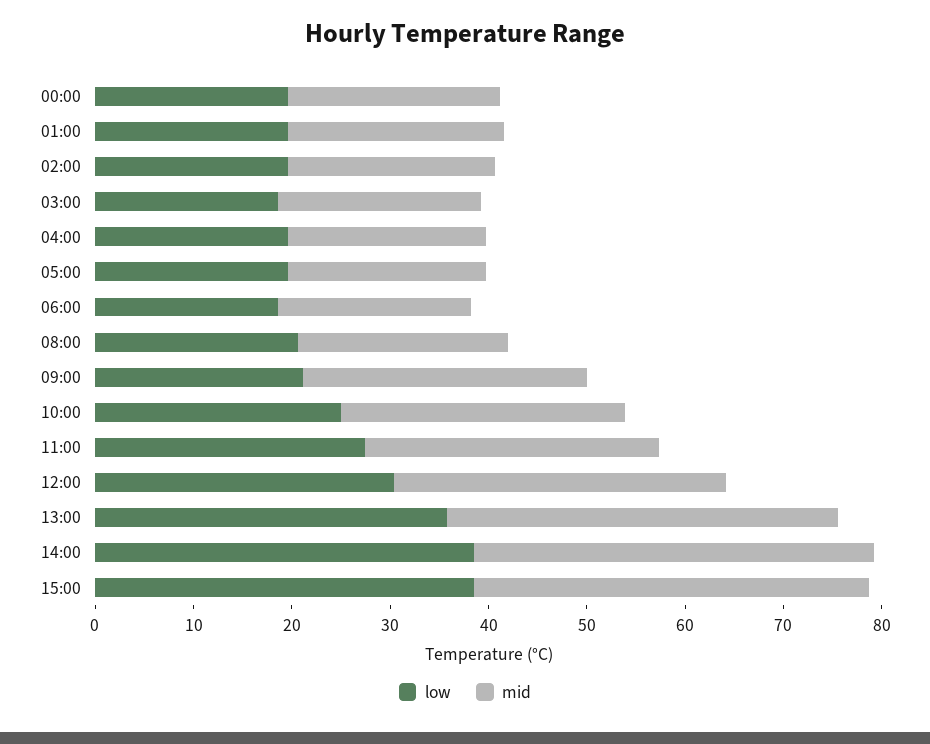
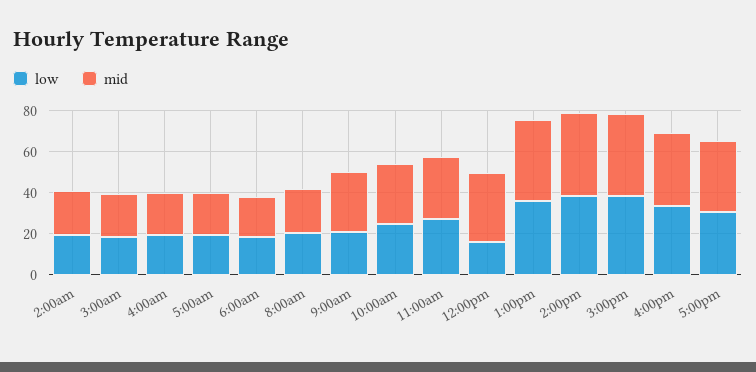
low, 00:00: 20 -> none
mid, 00:00: 22 -> none
low, 01:00: 20 -> none
mid, 01:00: 22 -> none
low, 12:00: 30 -> 15
low, 4:00pm: none -> 35
mid, 4:00pm: none -> 35
low, 5:00pm: none -> 30
mid, 5:00pm: none -> 35

